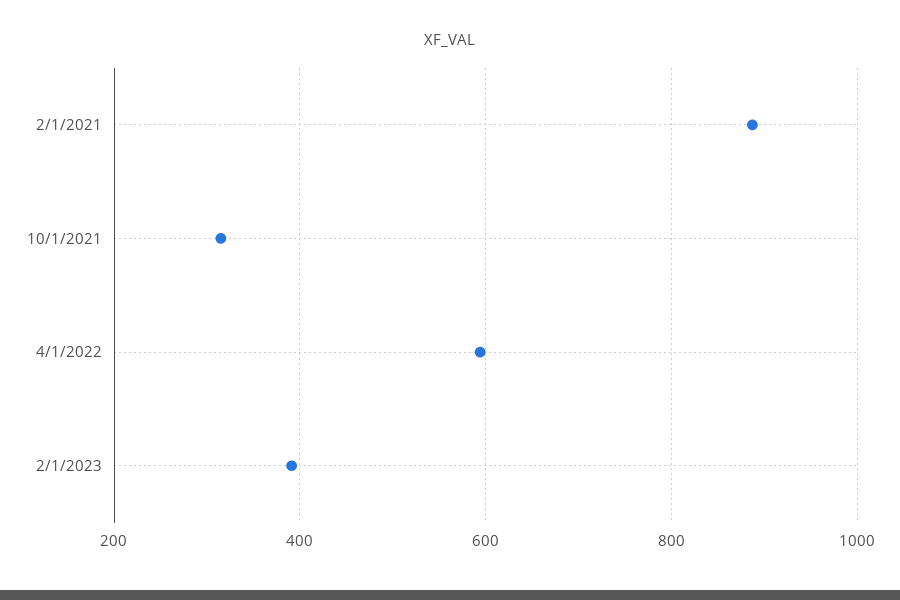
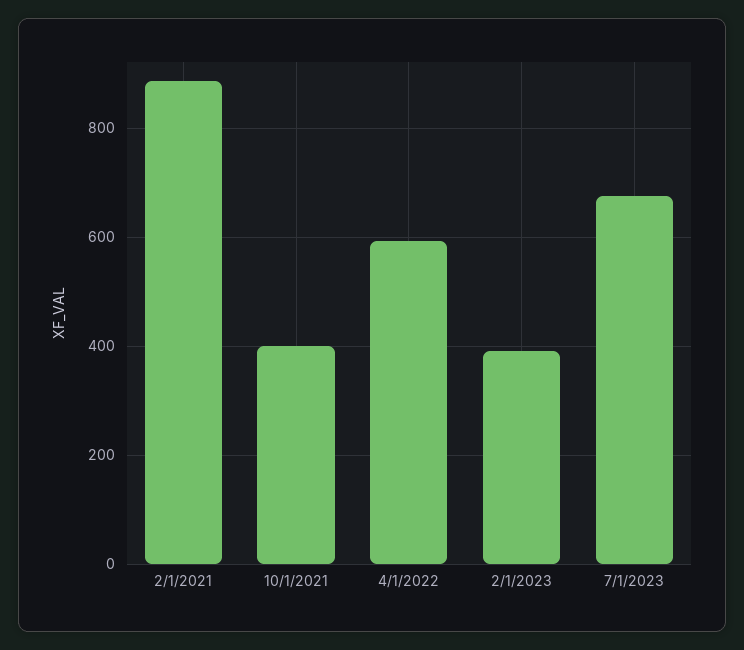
10/1/2021: 320 -> 400
7/1/2023: none -> 680

